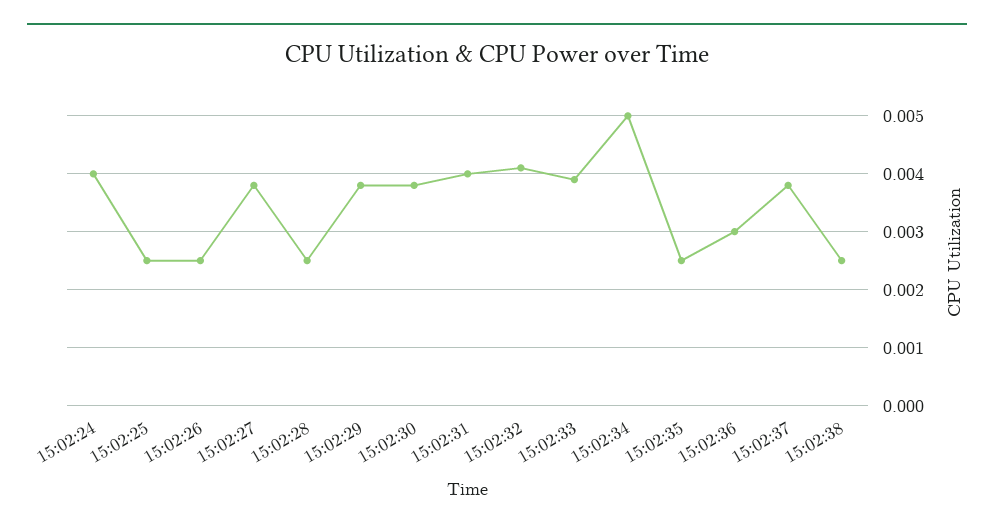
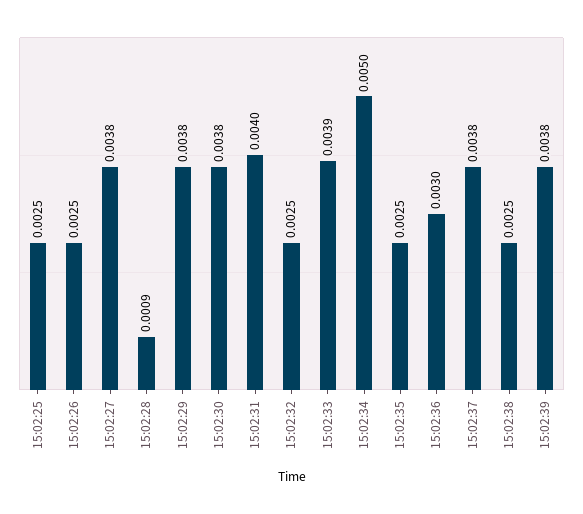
15:02:24: 0.004 -> none
15:02:28: 0.0025 -> 0.0009
15:02:32: 0.004 -> 0.0025
15:02:39: none -> 0.0038

